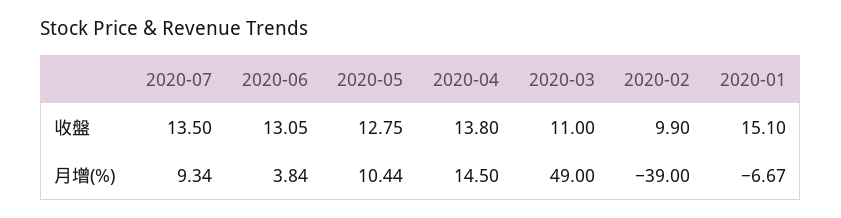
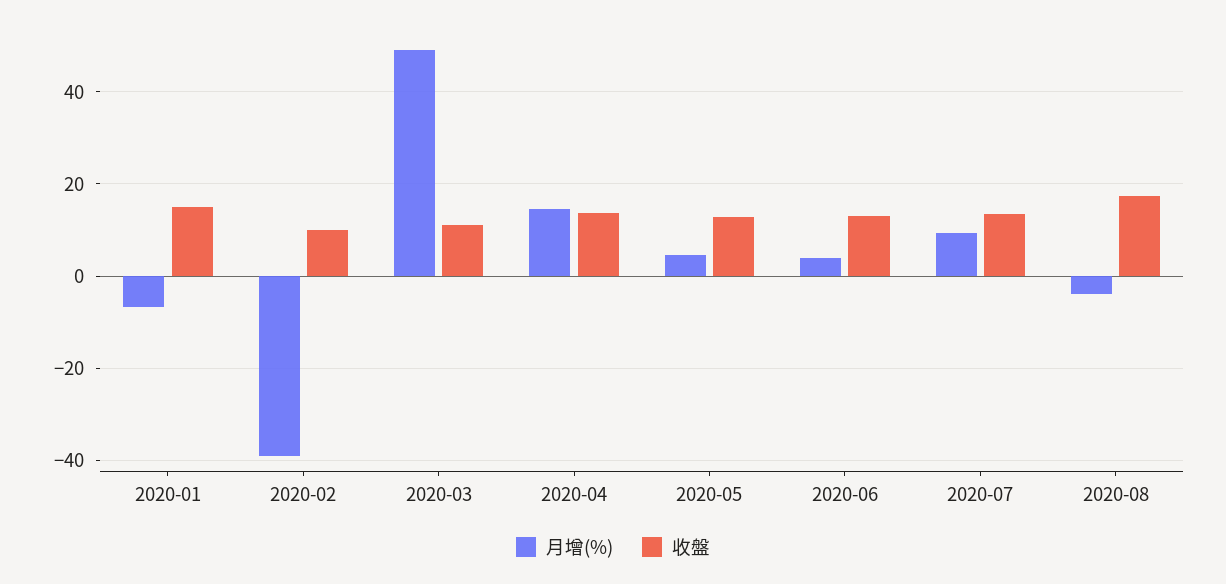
月增(%), 2020-05: 10.44 -> 4
月增(%), 2020-08: none -> -4
收盤, 2020-08: none -> 18

